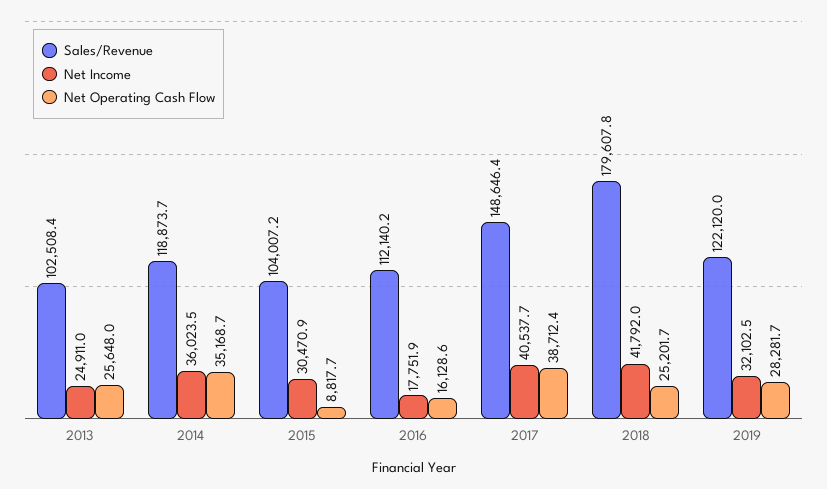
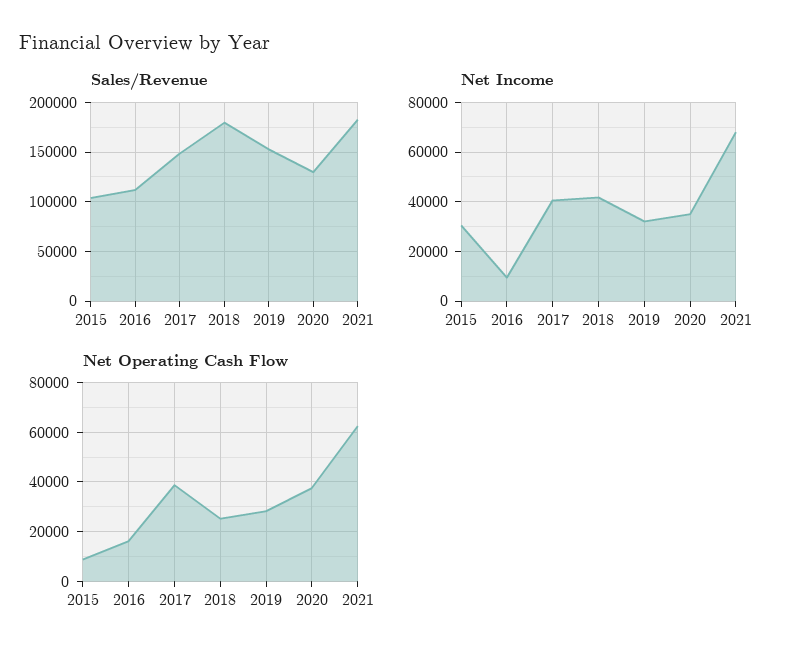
Sales/Revenue, 2013: 102508.4 -> none
Net Income, 2013: 24911 -> none
Net Operating Cash Flow, 2013: 25648 -> none
Sales/Revenue, 2014: 118873.7 -> none
Net Income, 2014: 36023.5 -> none
Net Operating Cash Flow, 2014: 35168.7 -> none
Net Income, 2016: 17751.9 -> 10000
Sales/Revenue, 2019: 122120 -> 150000
Sales/Revenue, 2020: none -> 130000
Sales/Revenue, 2021: none -> 180000
Net Income, 2020: none -> 35000
Net Income, 2021: none -> 67500
Net Operating Cash Flow, 2020: none -> 37500
Net Operating Cash Flow, 2021: none -> 62500

